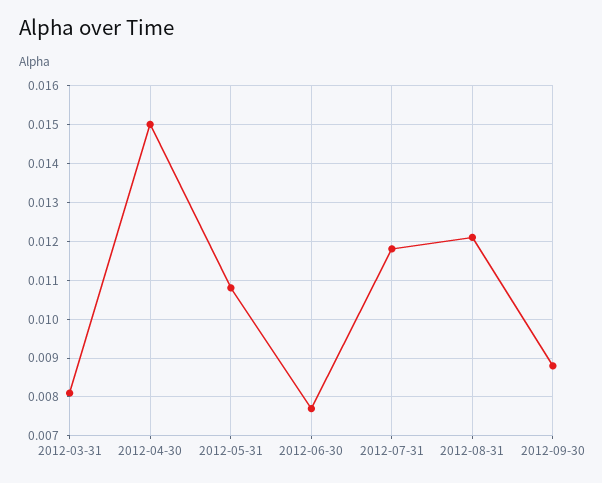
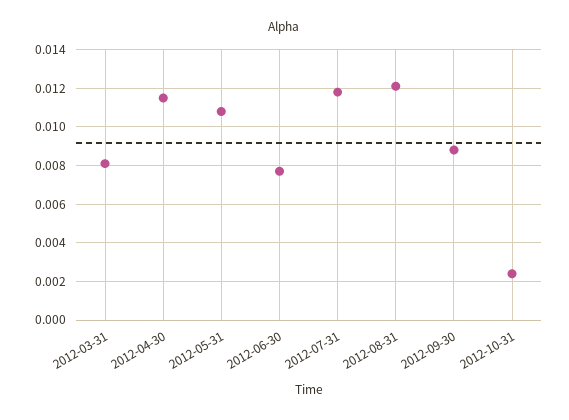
2012-04-30: 0.015 -> 0.0115
2012-10-31: none -> 0.0025

